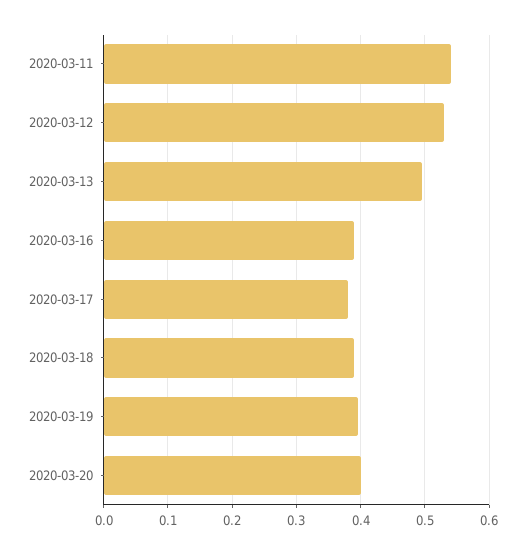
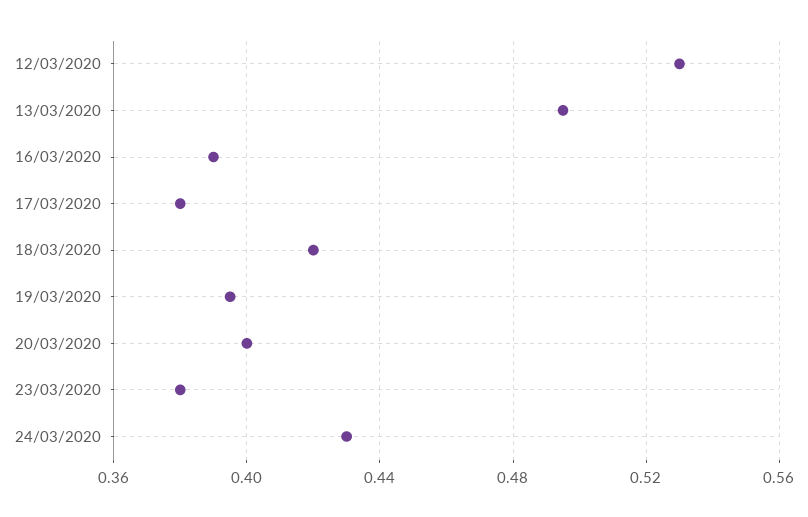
2020-03-11: 0.54 -> none
2020-03-18: 0.39 -> 0.42
23/03/2020: none -> 0.38
24/03/2020: none -> 0.43

